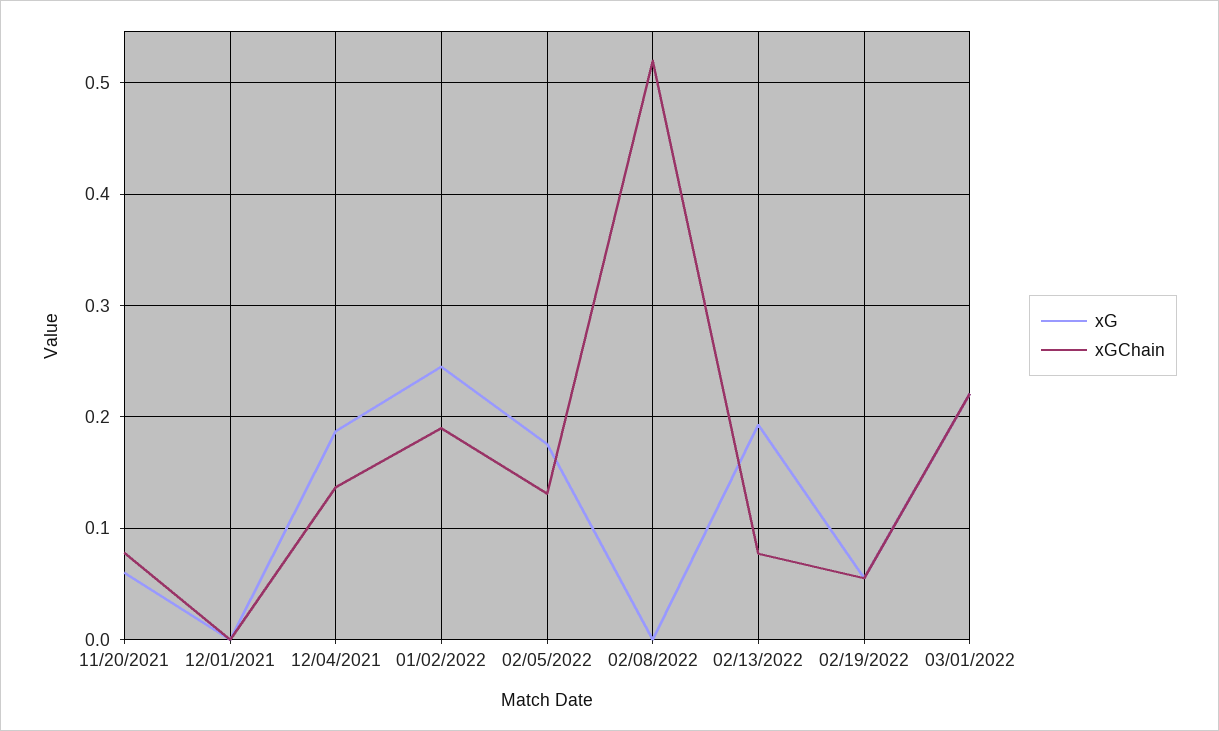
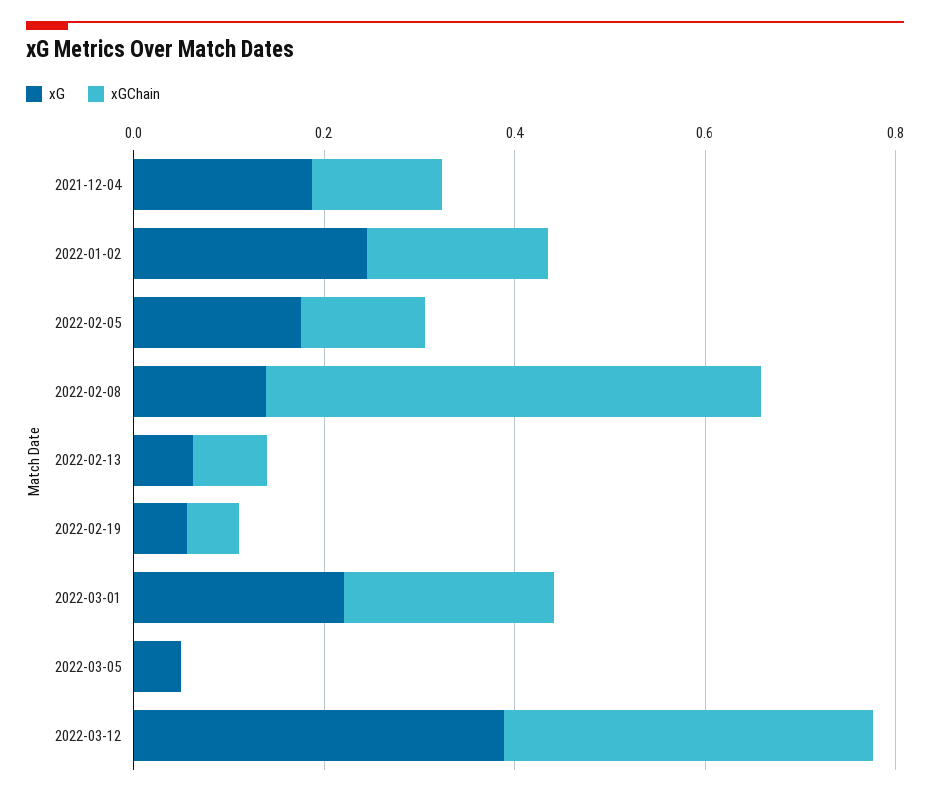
xG, 11/20/2021: 0.06 -> none
xGChain, 11/20/2021: 0.08 -> none
xG, 12/01/2021: 0 -> none
xGChain, 12/01/2021: 0 -> none
xG, 02/08/2022: 0 -> 0.15
xG, 02/13/2022: 0.19 -> 0.05
xG, 2022-03-05: none -> 0.05
xGChain, 2022-03-05: none -> 0
xG, 2022-03-12: none -> 0.4
xGChain, 2022-03-12: none -> 0.4

